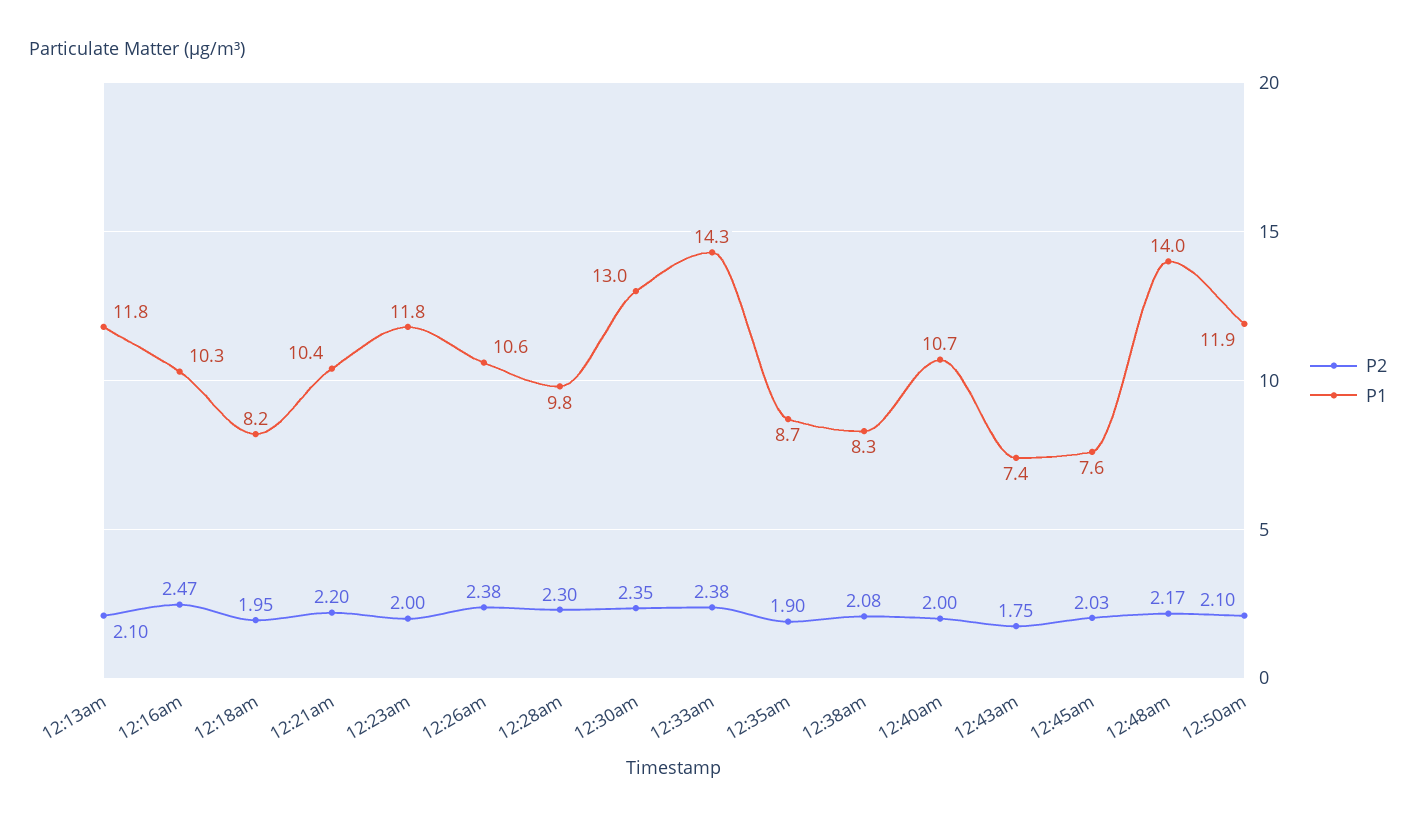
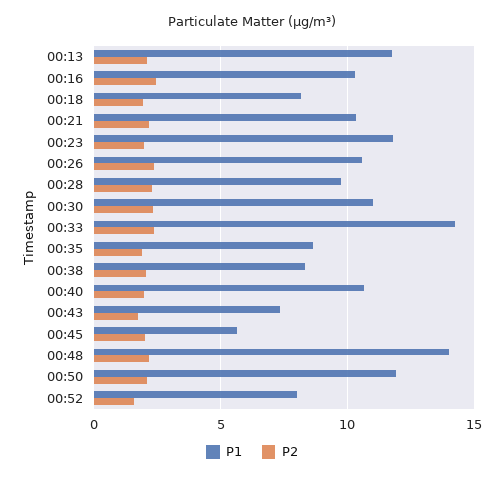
P1, 12:30am: 13 -> 11
P1, 12:45am: 7.6 -> 5.5
P1, 00:52: none -> 8
P2, 00:52: none -> 1.5

